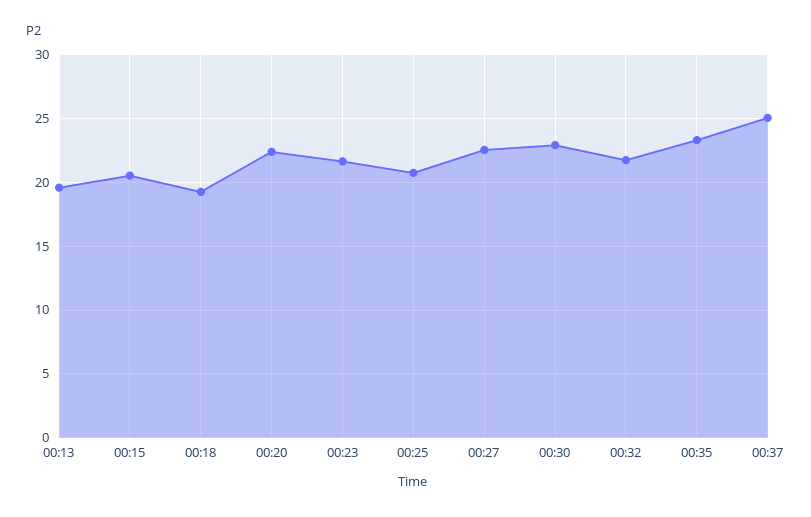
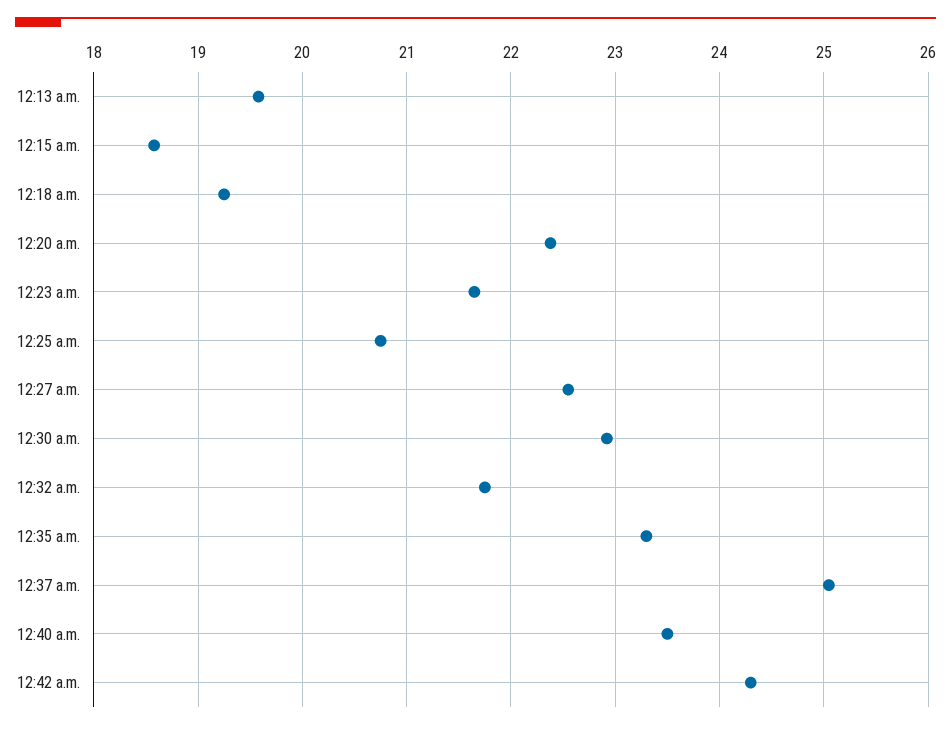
00:15: 20.5 -> 18.6
12:40 a.m.: none -> 23.5
12:42 a.m.: none -> 24.3

